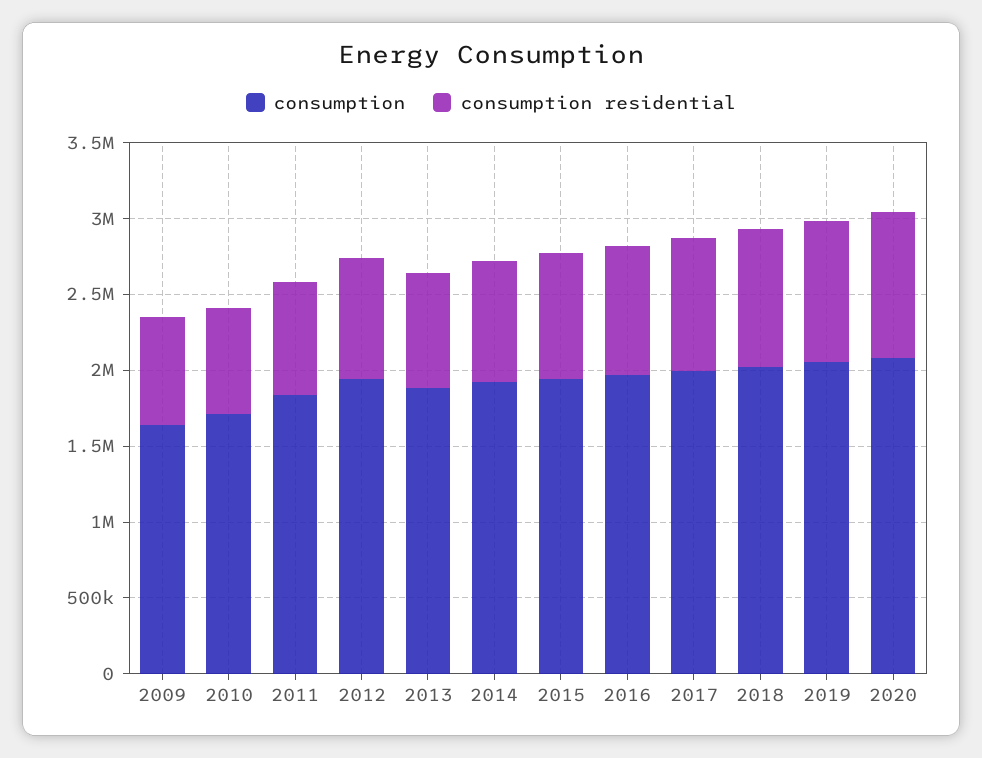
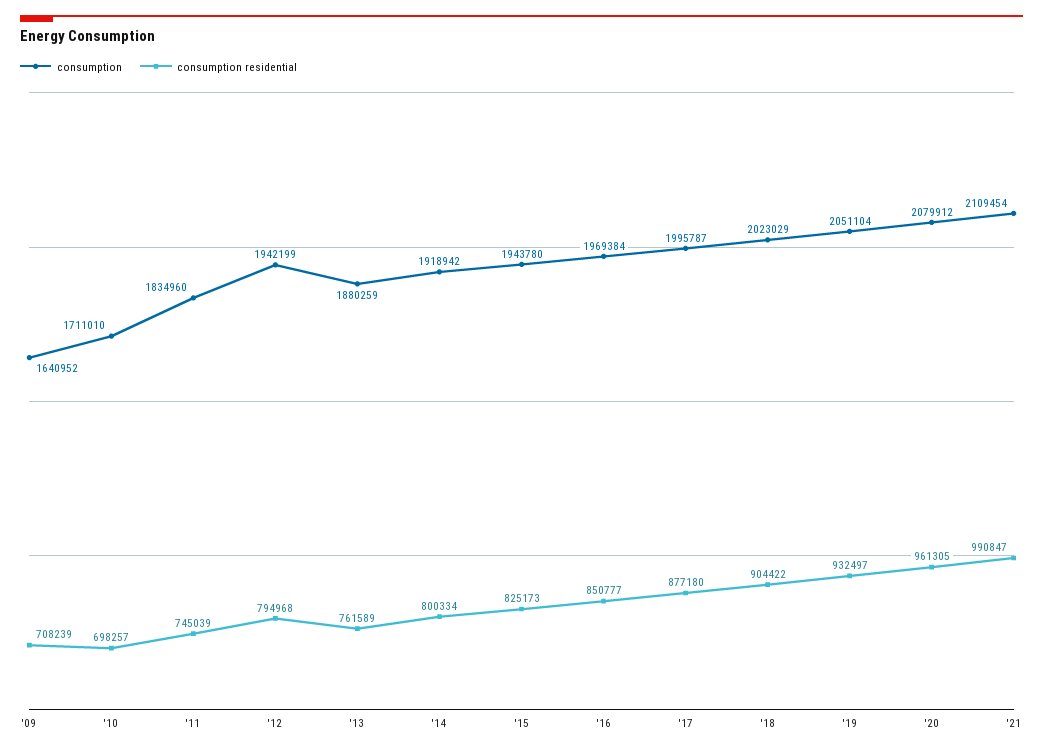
consumption, '21: none -> 2109454
consumption residential, '21: none -> 990847

